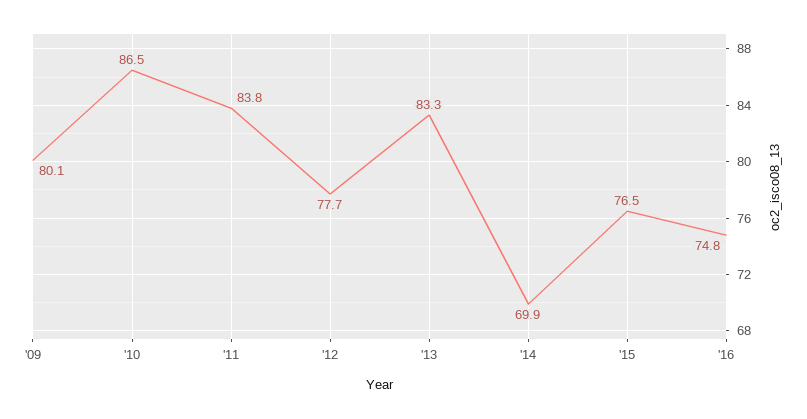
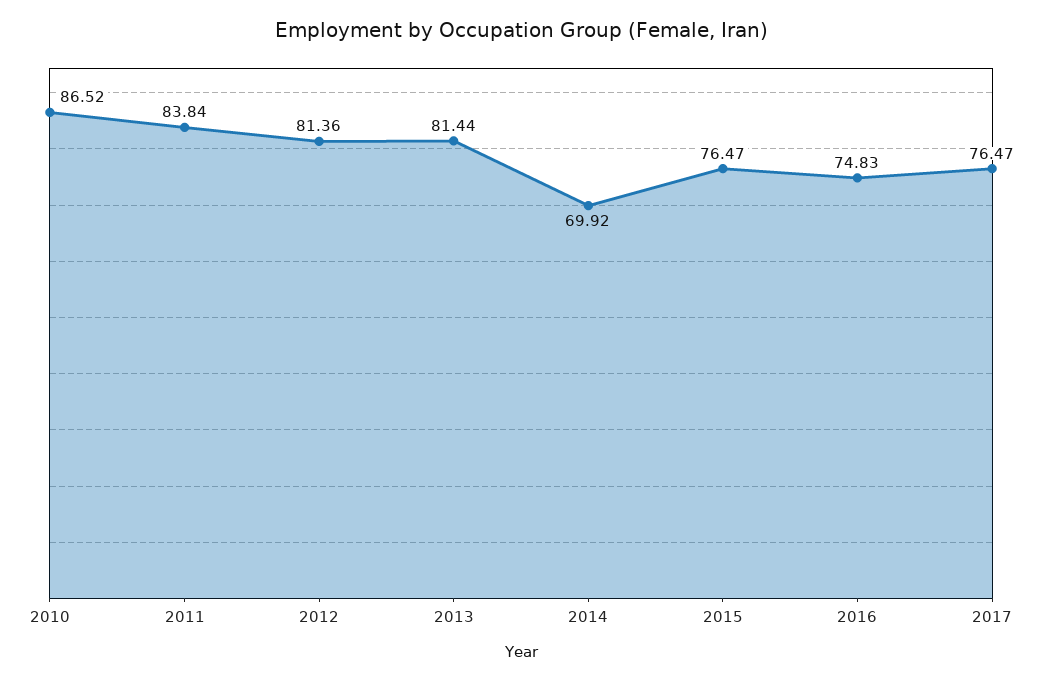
'09: 80.1 -> none
'12: 77.7 -> 81.36
'13: 83.3 -> 81.44
2017: none -> 76.47

